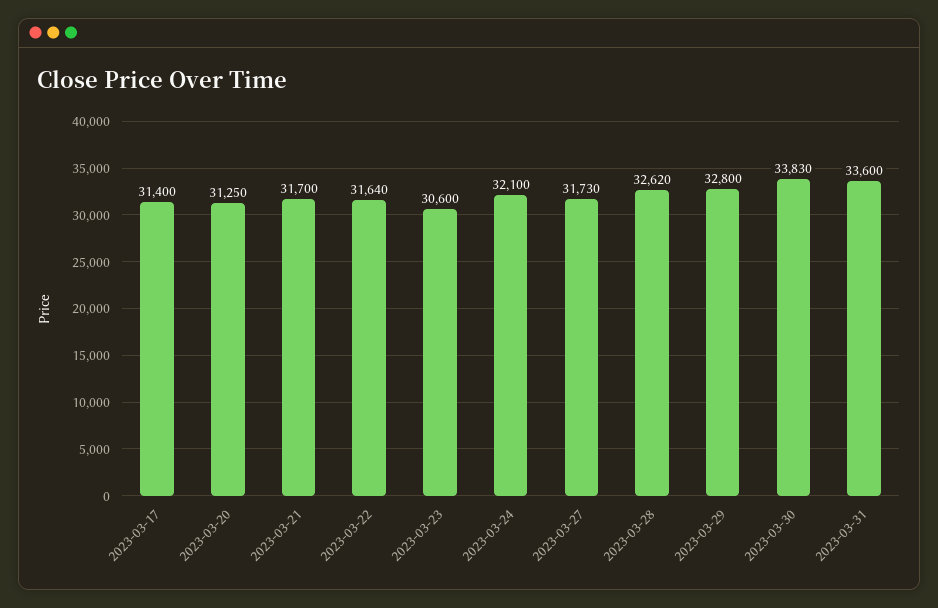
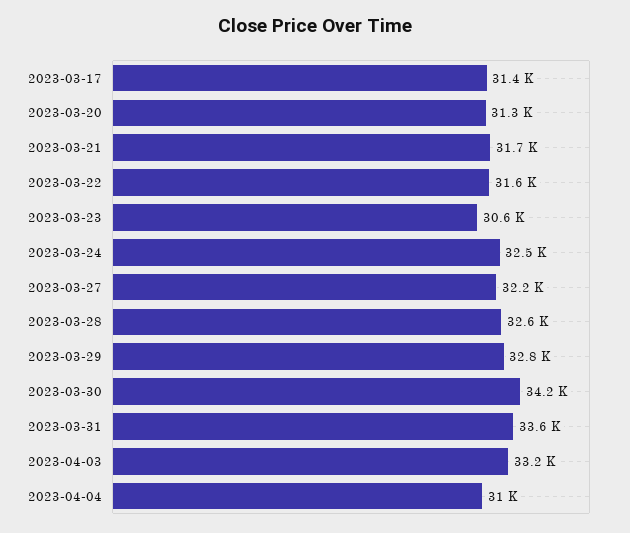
2023-03-24: 32100 -> 32500
2023-03-27: 31730 -> 32200
2023-03-30: 33830 -> 34200
2023-04-03: none -> 33200
2023-04-04: none -> 31000

